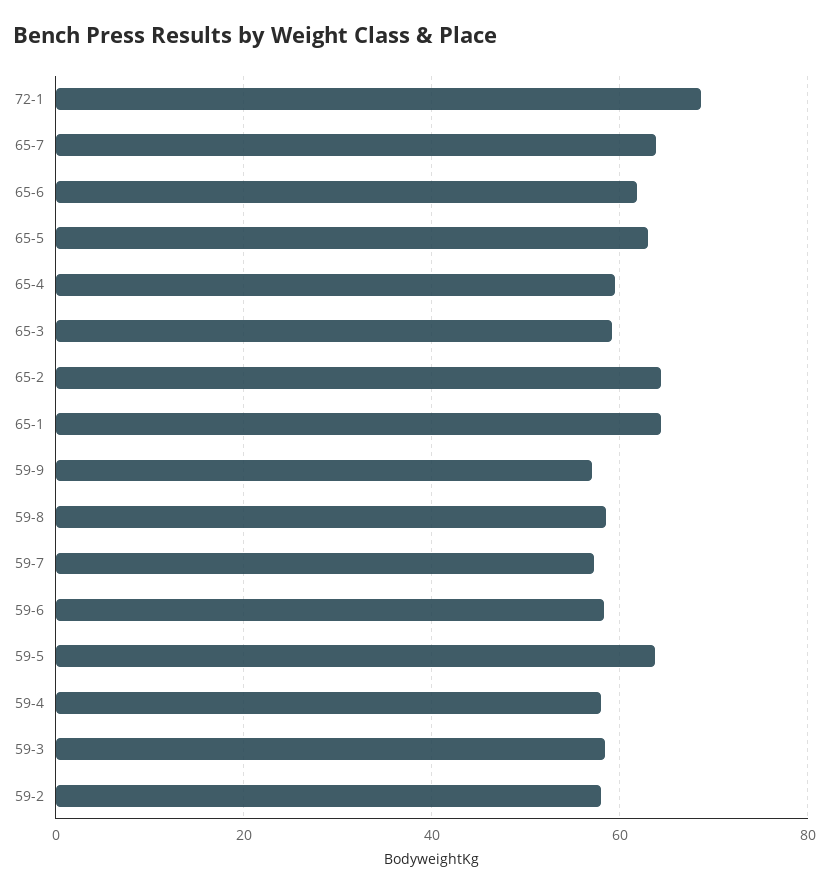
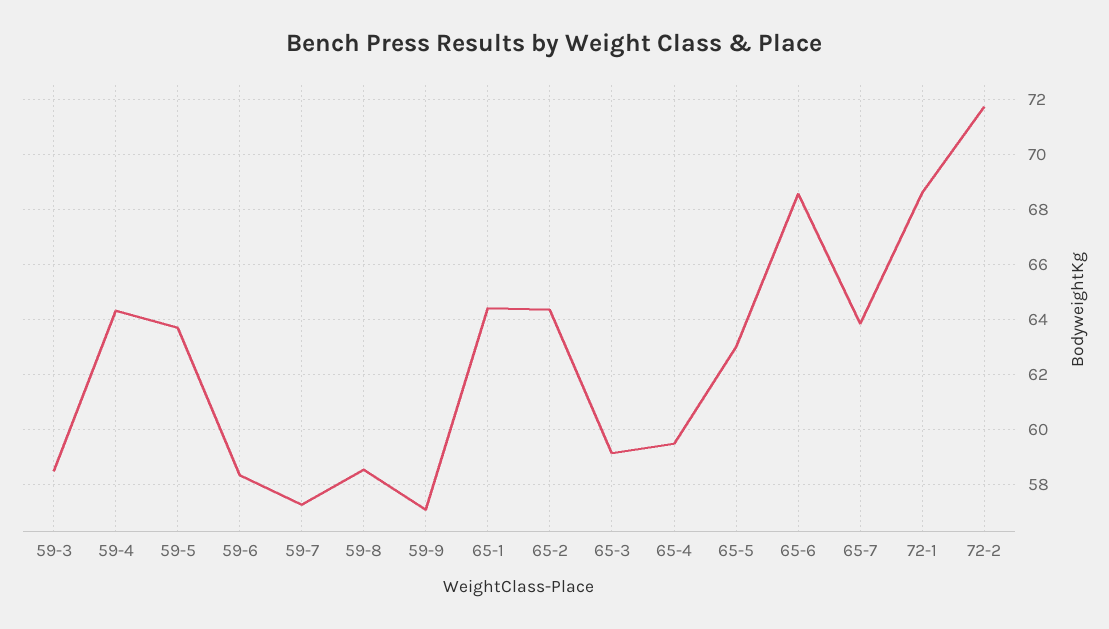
65-6: 62 -> 68.5
59-4: 58 -> 64.25
59-2: 58 -> none
72-2: none -> 71.75

